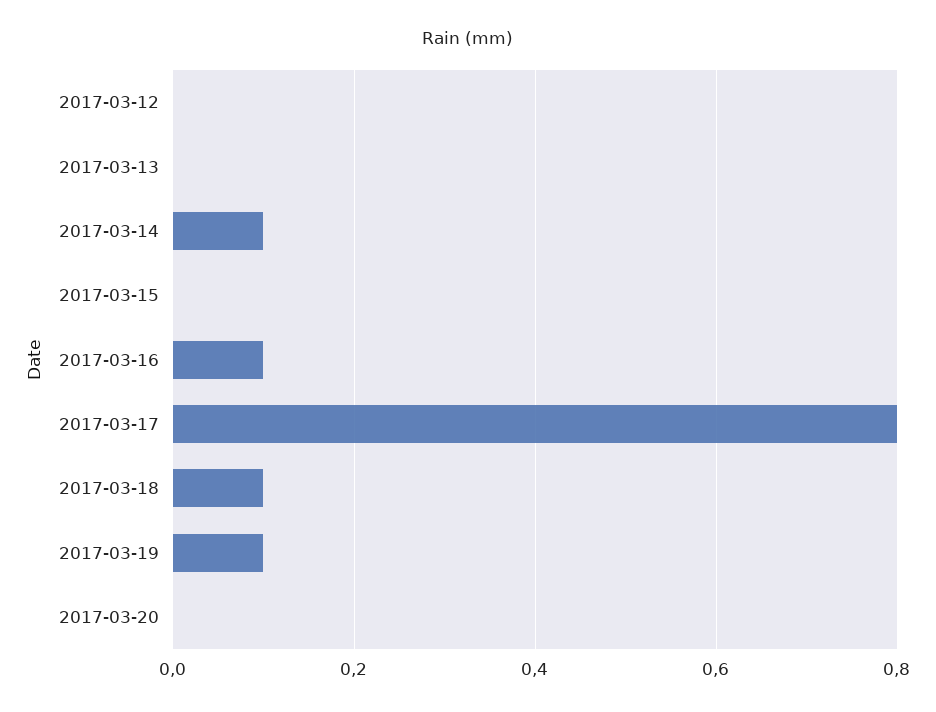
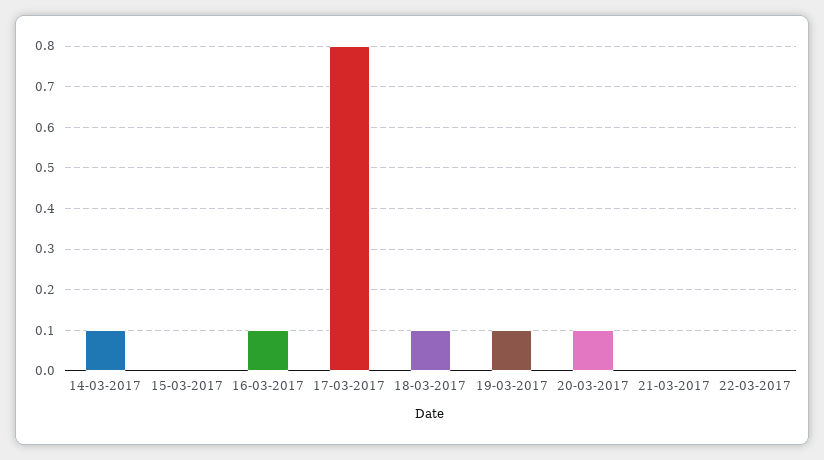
2017-03-12: 0 -> none
2017-03-13: 0 -> none
2017-03-20: 0 -> 0.1
21-03-2017: none -> 0
22-03-2017: none -> 0

